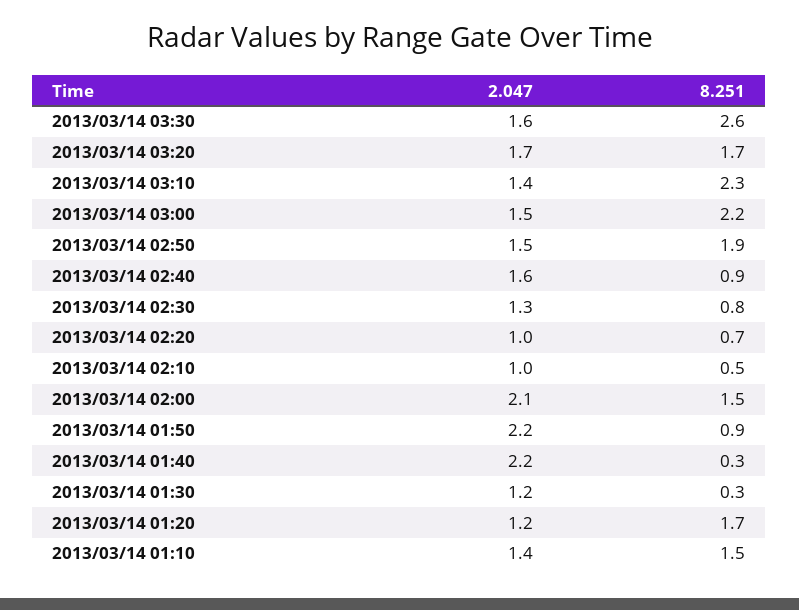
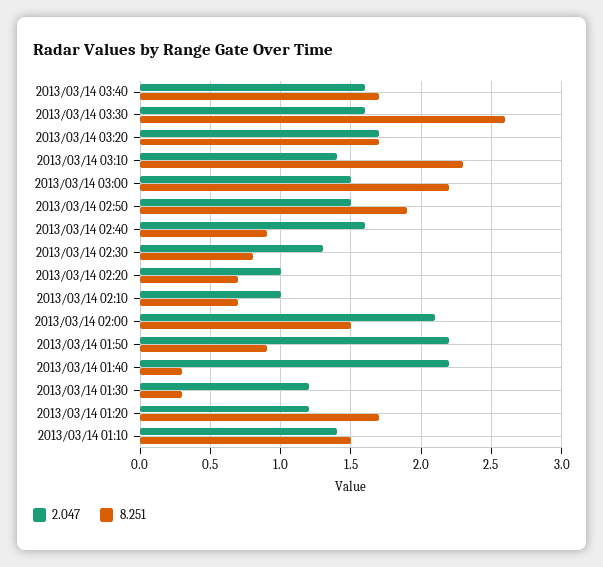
8.251, 2013/03/14 02:10: 0.5 -> 0.7
2.047, 2013/03/14 03:40: none -> 1.6
8.251, 2013/03/14 03:40: none -> 1.7

